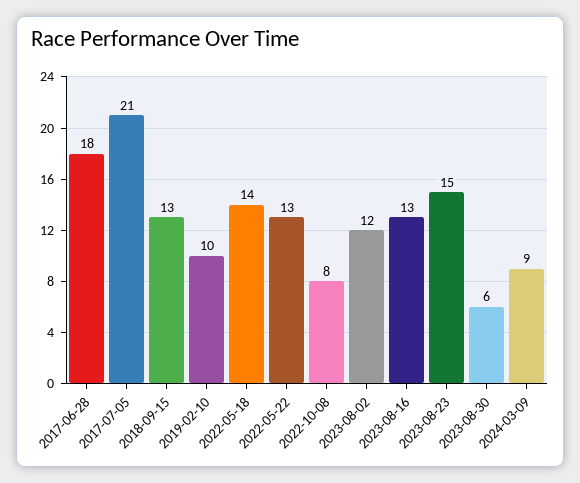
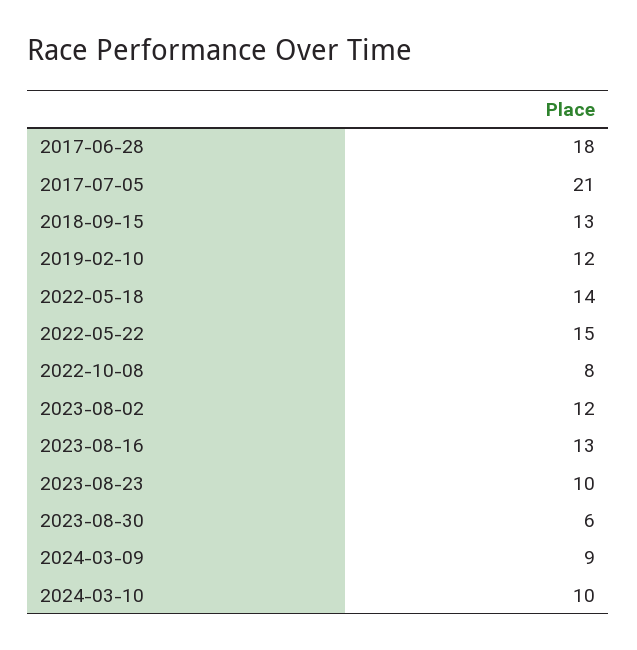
2019-02-10: 10 -> 12
2022-05-22: 13 -> 15
2023-08-23: 15 -> 10
2024-03-10: none -> 10

